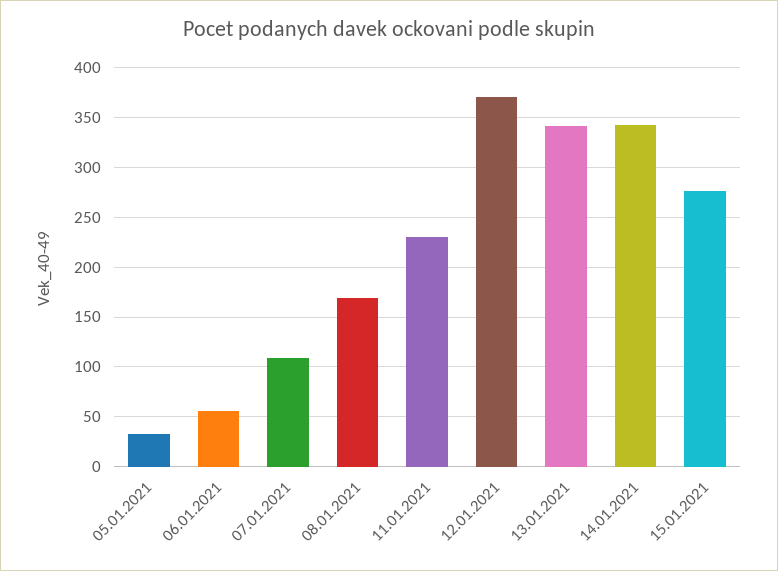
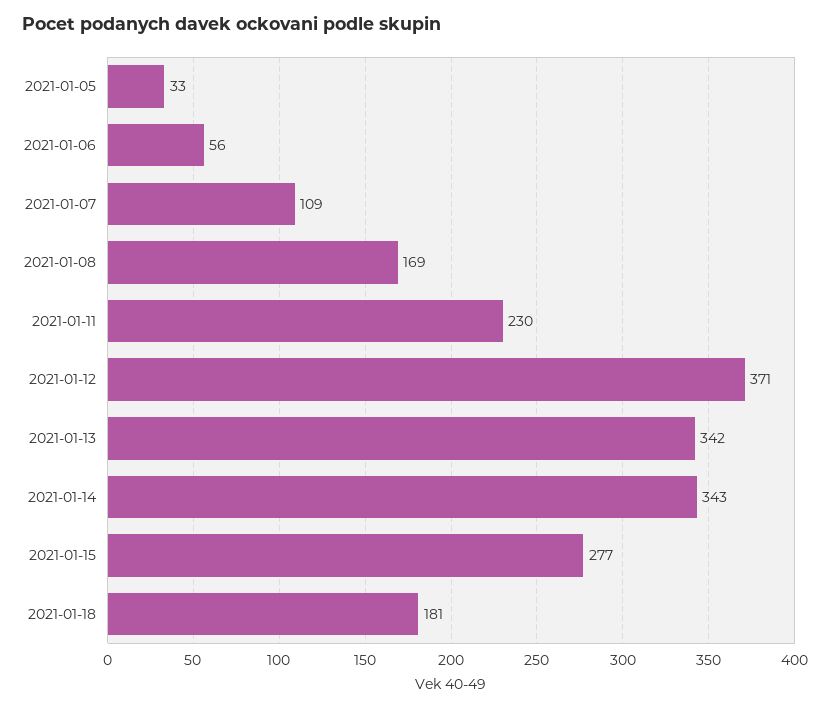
2021-01-18: none -> 181

